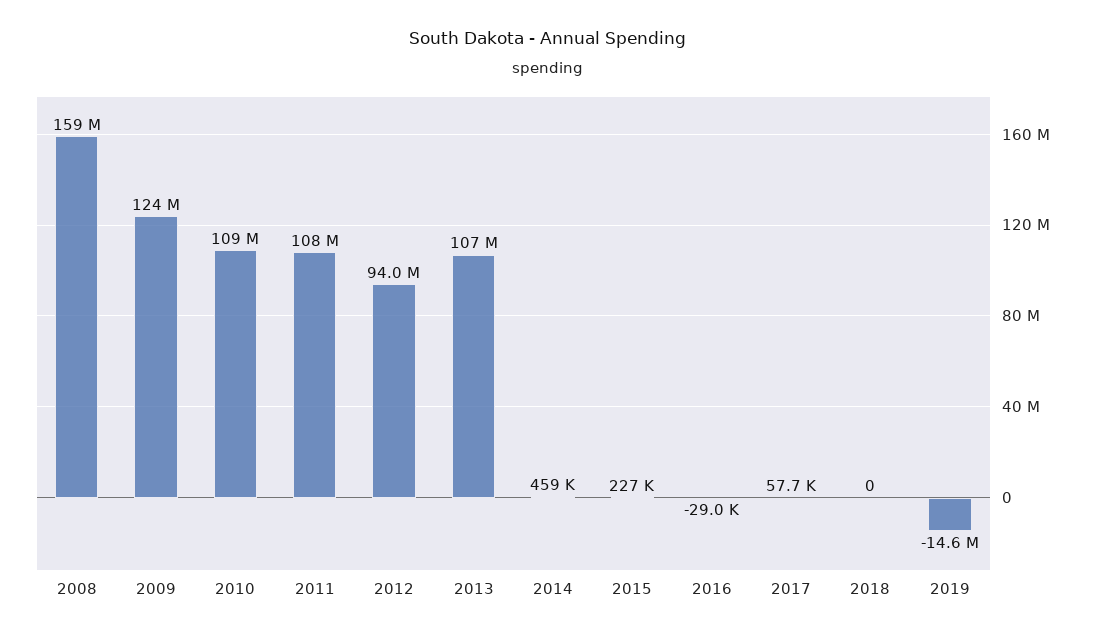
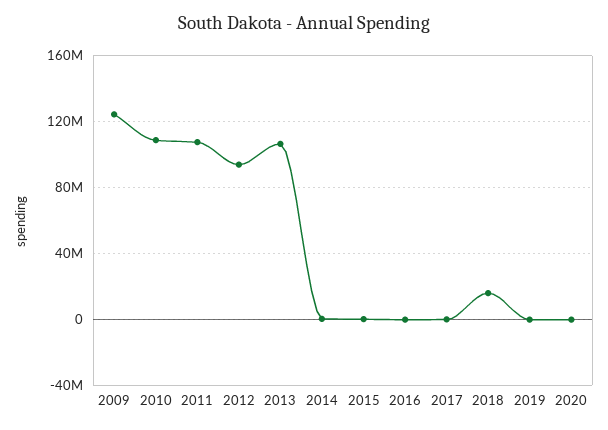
2008: 159000000 -> none
2018: 0 -> 15000000
2019: -14600000 -> 0
2020: none -> 0

